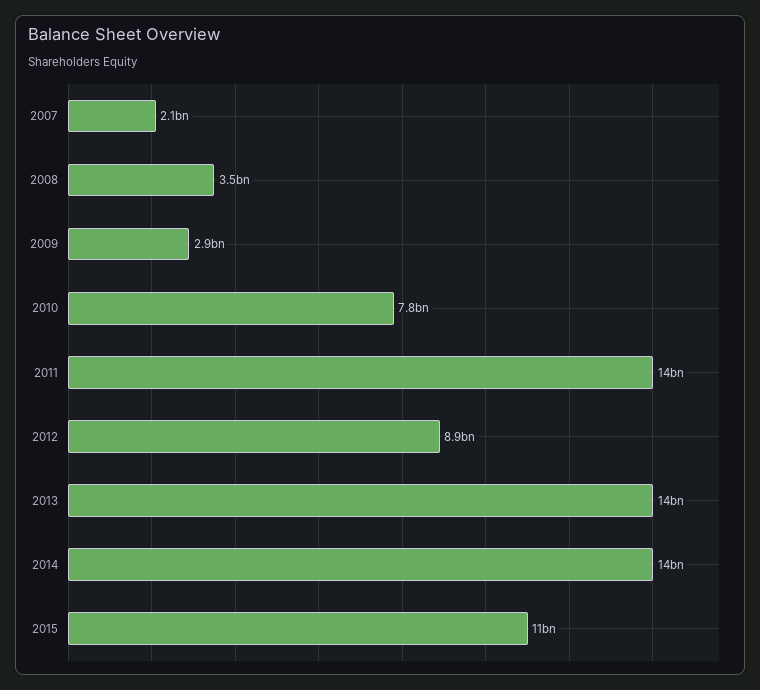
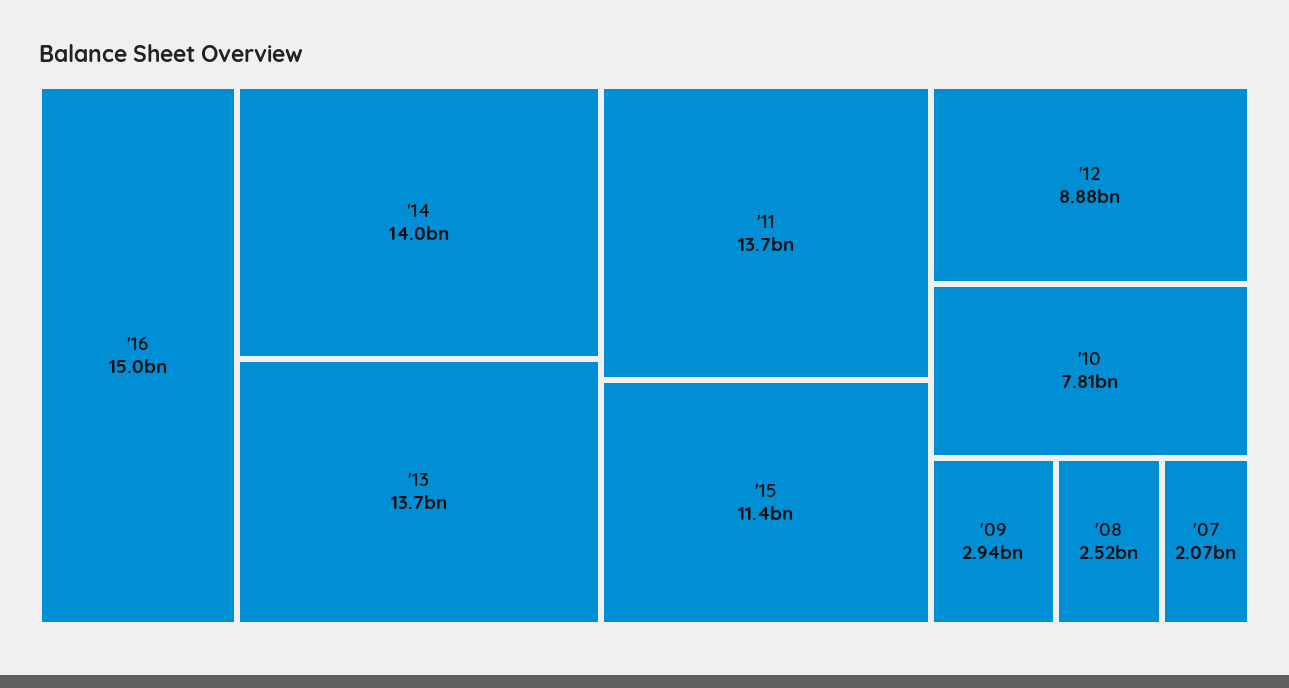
2008: 3500000000 -> 2520000000
'16: none -> 15000000000

